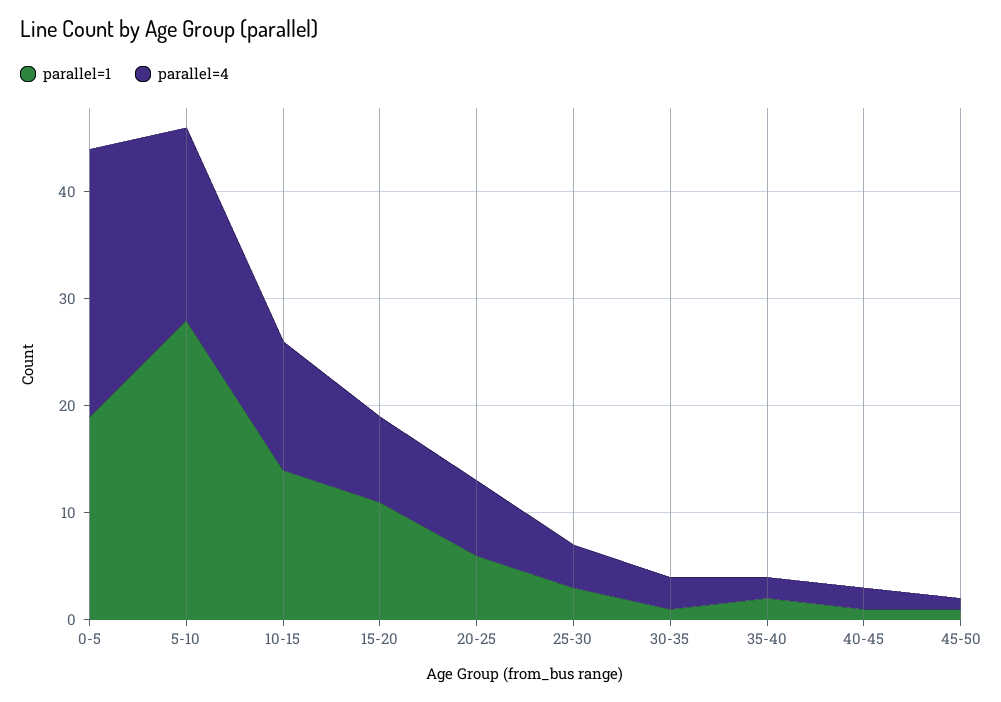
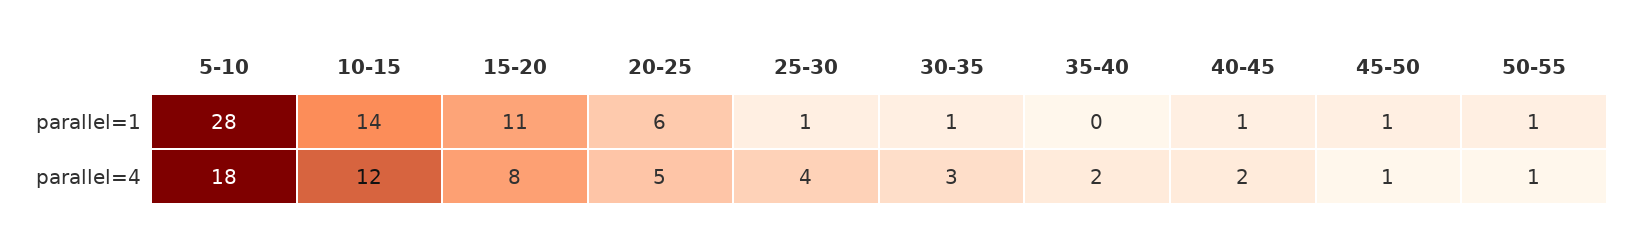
parallel=1, 0-5: 19 -> none
parallel=4, 0-5: 25 -> none
parallel=4, 20-25: 7 -> 5
parallel=1, 25-30: 3 -> 1
parallel=1, 35-40: 2 -> 0
parallel=1, 50-55: none -> 1
parallel=4, 50-55: none -> 1

